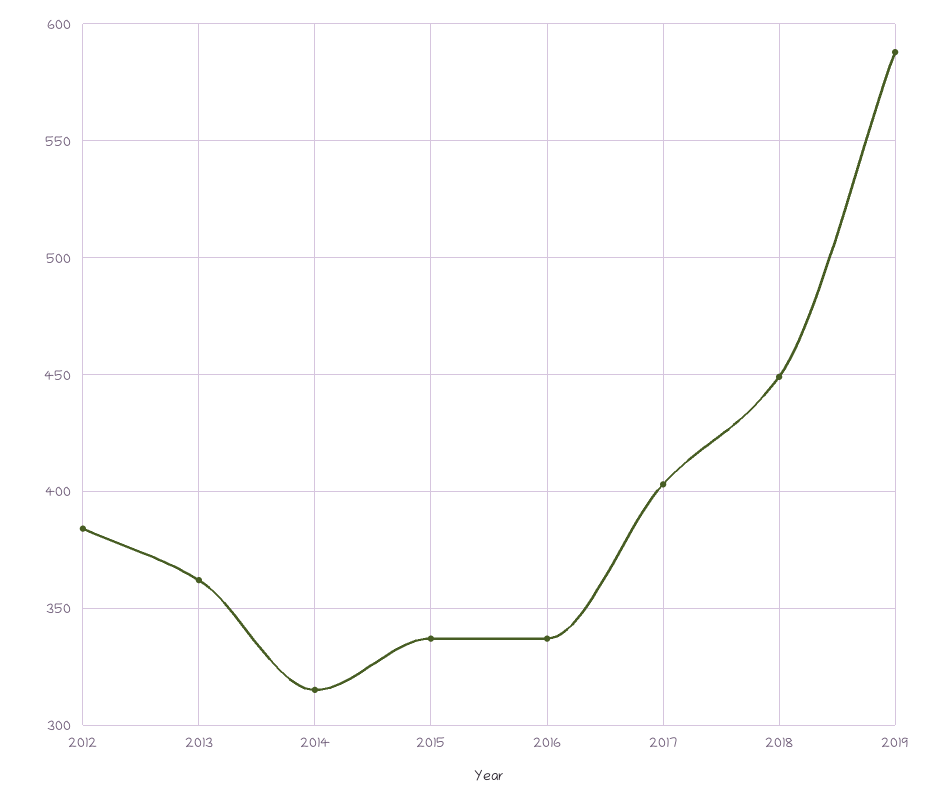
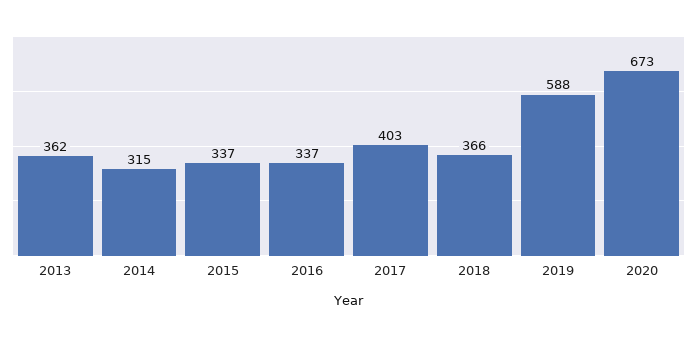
2012: 385 -> none
2018: 450 -> 366
2020: none -> 673

